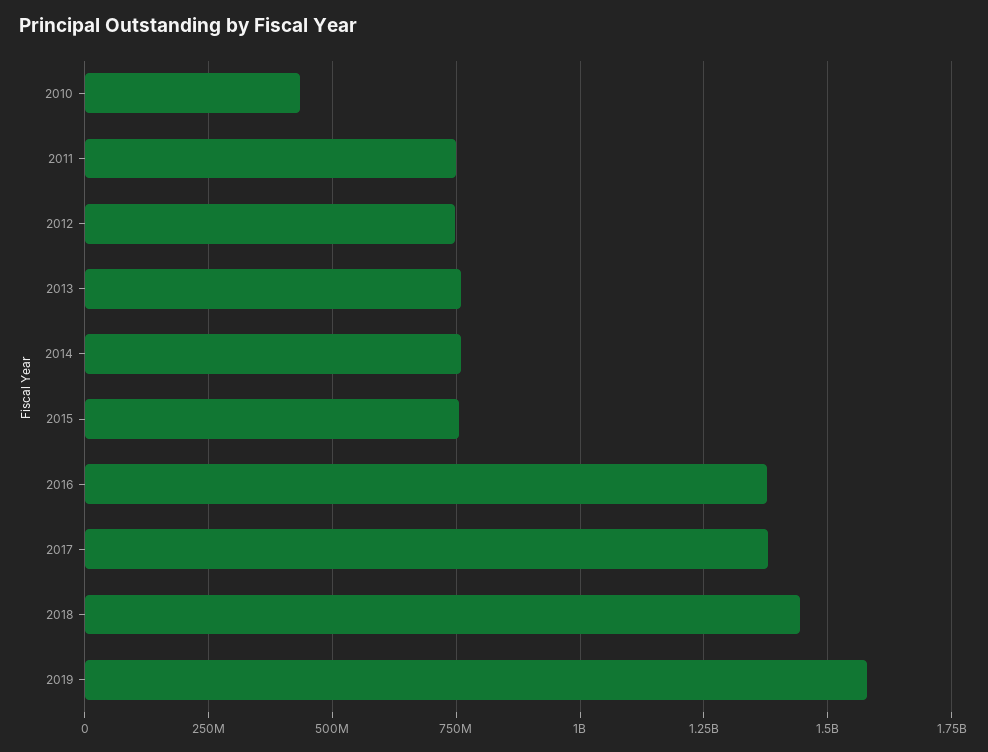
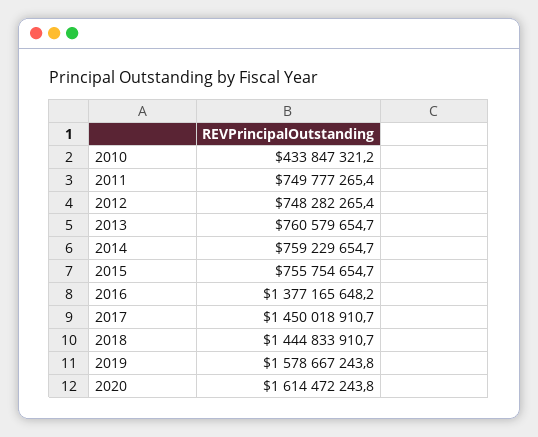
2017: 1375000000 -> 1450018910.7
2020: none -> 1614472243.8

